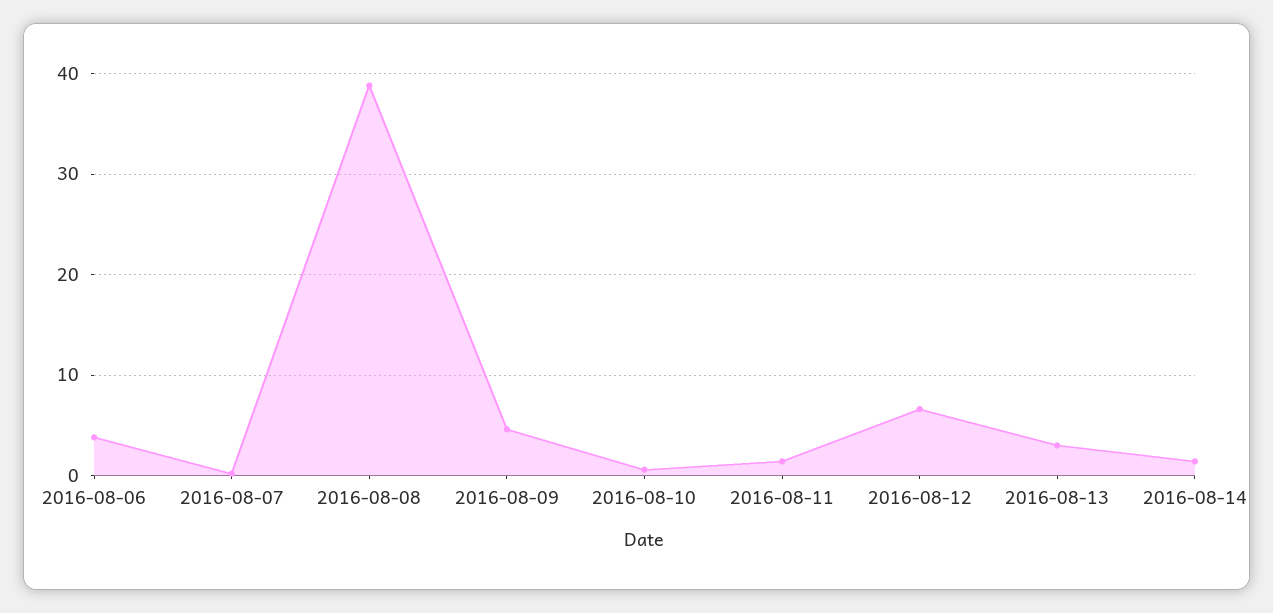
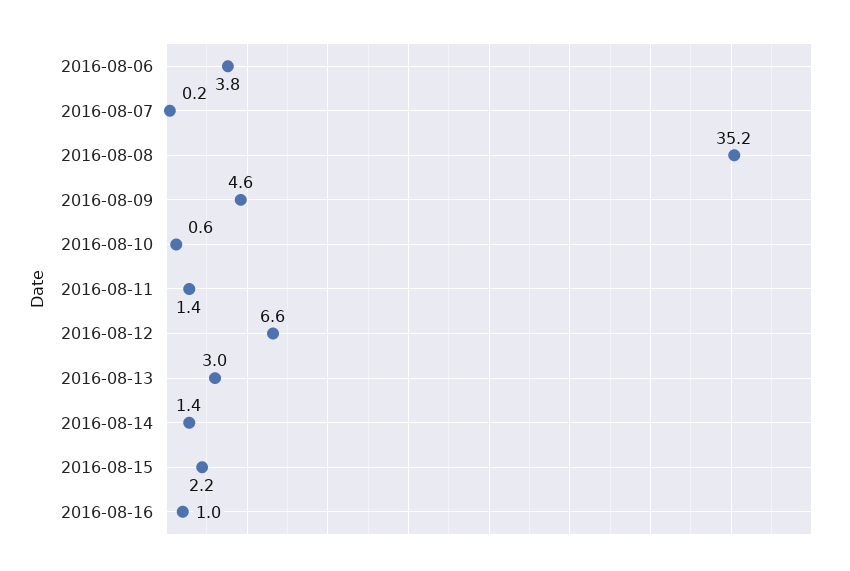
2016-08-08: 39 -> 35.2
2016-08-15: none -> 2.2
2016-08-16: none -> 1

